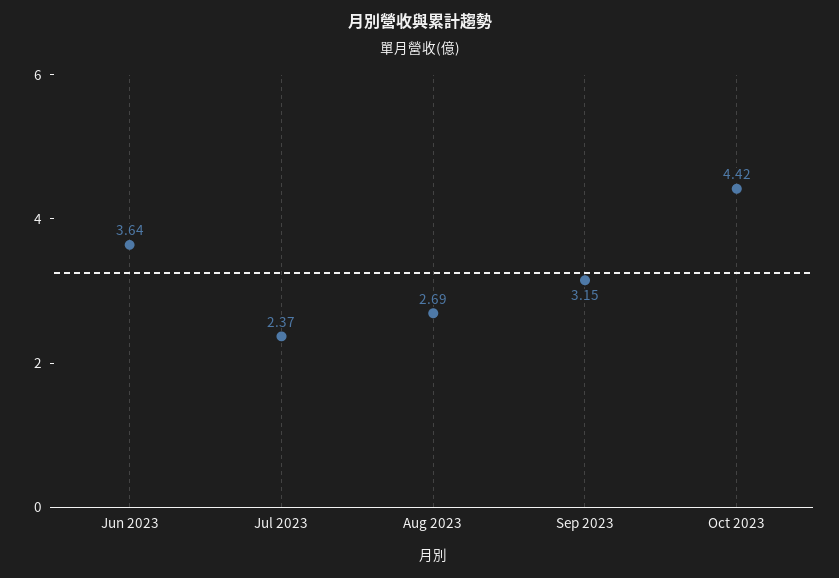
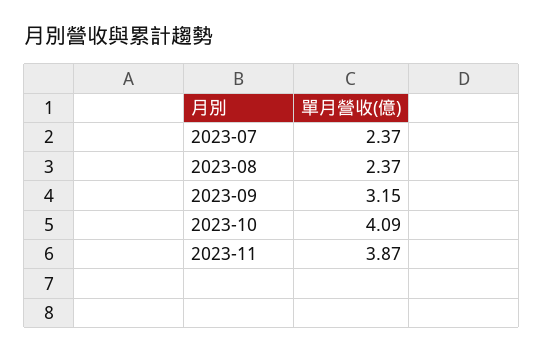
Jun 2023: 3.64 -> none
Aug 2023: 2.69 -> 2.37
Oct 2023: 4.42 -> 4.09
2023-11: none -> 3.87

